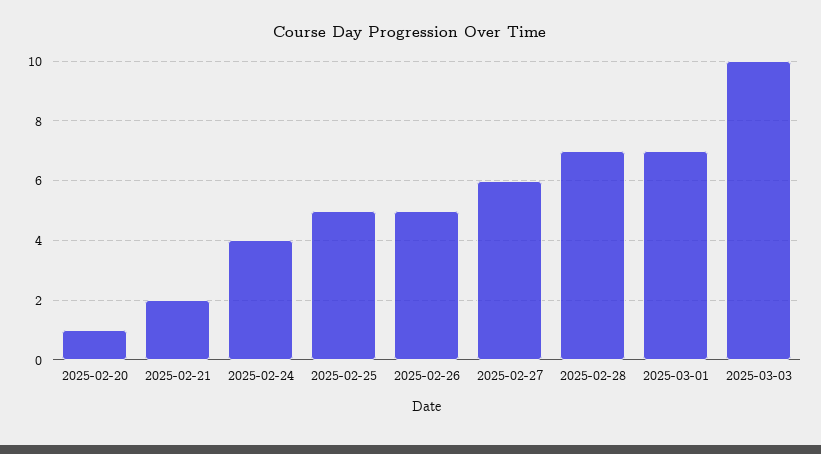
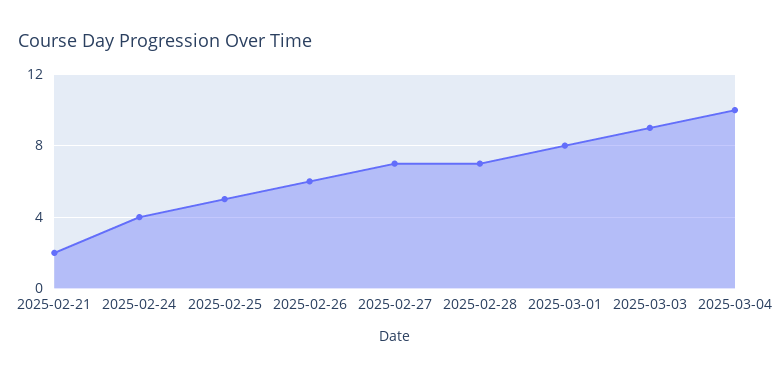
2025-02-20: 1 -> none
2025-02-26: 5 -> 6
2025-02-27: 6 -> 7
2025-03-01: 7 -> 8
2025-03-03: 10 -> 9
2025-03-04: none -> 10

